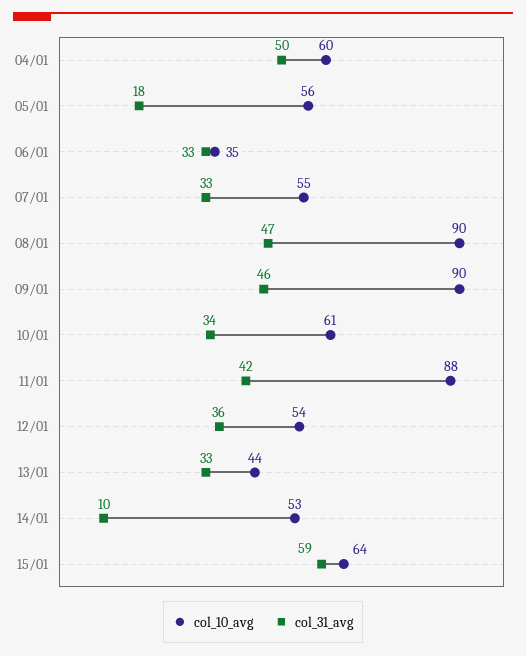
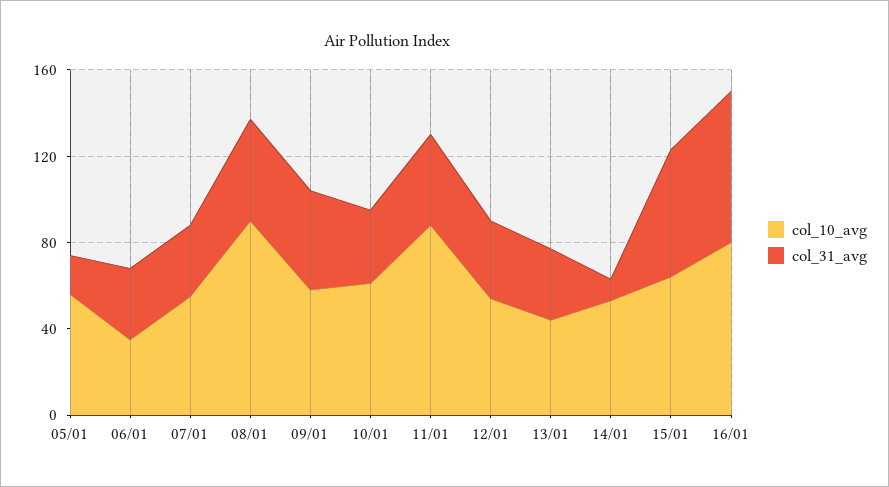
col_10_avg, 04/01: 60 -> none
col_31_avg, 04/01: 50 -> none
col_10_avg, 09/01: 90 -> 60
col_10_avg, 16/01: none -> 80
col_31_avg, 16/01: none -> 70

